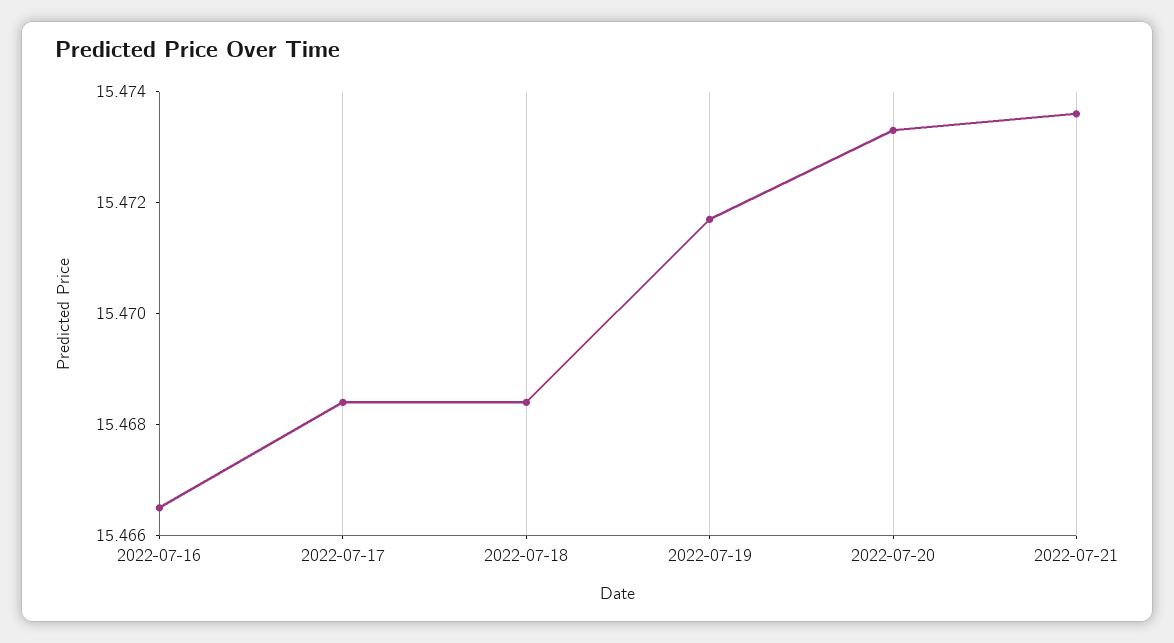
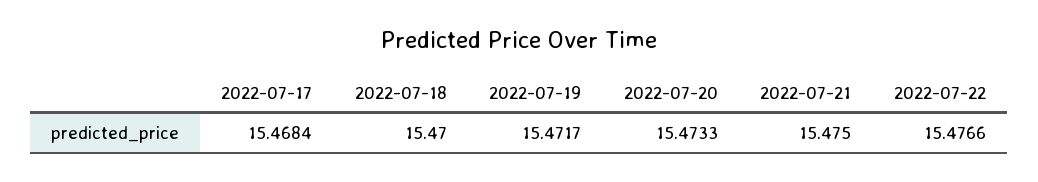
2022-07-16: 15.4665 -> none
2022-07-18: 15.4685 -> 15.47
2022-07-21: 15.4735 -> 15.475
2022-07-22: none -> 15.4766

